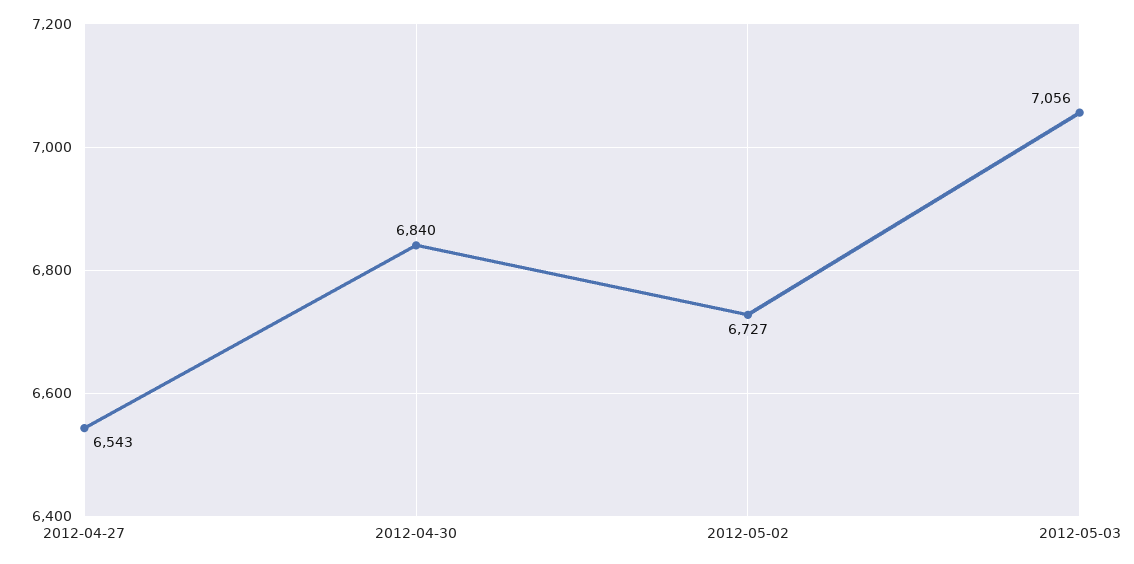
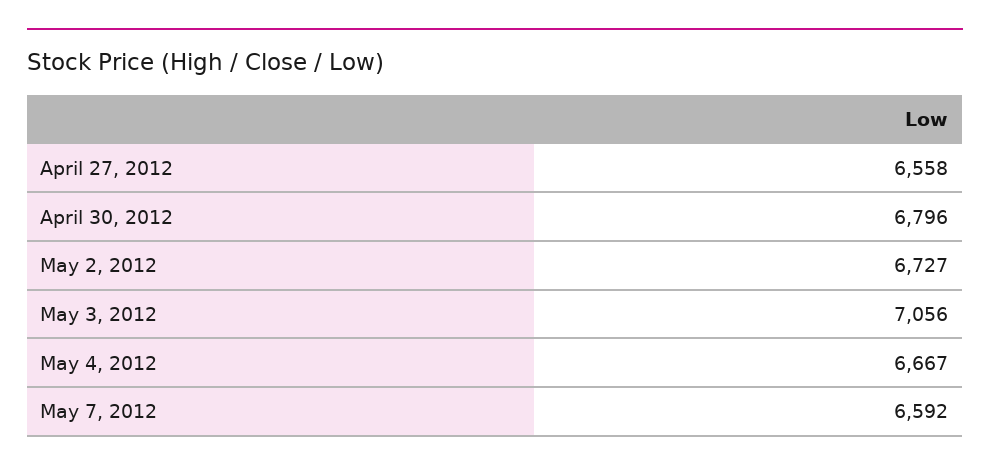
2012-04-27: 6543 -> 6558
2012-04-30: 6840 -> 6796
May 4, 2012: none -> 6667
May 7, 2012: none -> 6592

